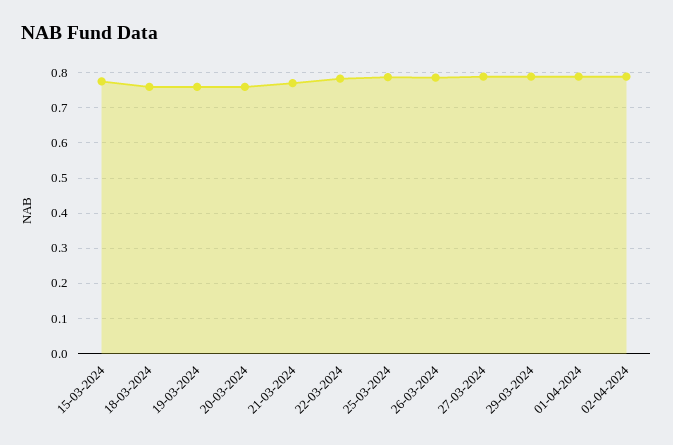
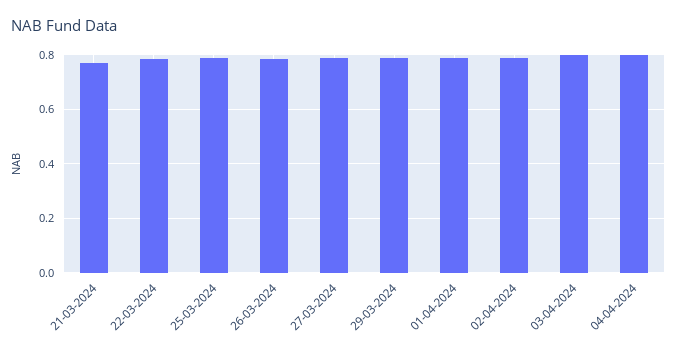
15-03-2024: 0.78 -> none
18-03-2024: 0.76 -> none
19-03-2024: 0.76 -> none
20-03-2024: 0.76 -> none
03-04-2024: none -> 0.8
04-04-2024: none -> 0.8

